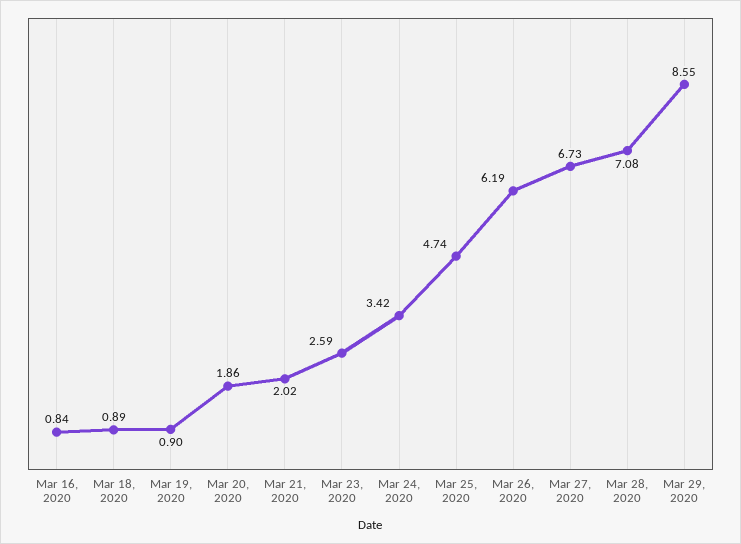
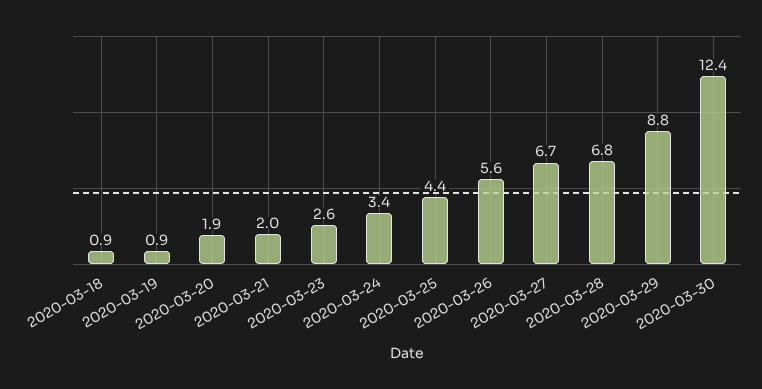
Mar 16, 2020: 0.84 -> none
Mar 25, 2020: 4.74 -> 4.4
Mar 26, 2020: 6.19 -> 5.6
Mar 28, 2020: 7.08 -> 6.8
Mar 29, 2020: 8.55 -> 8.8
2020-03-30: none -> 12.4

